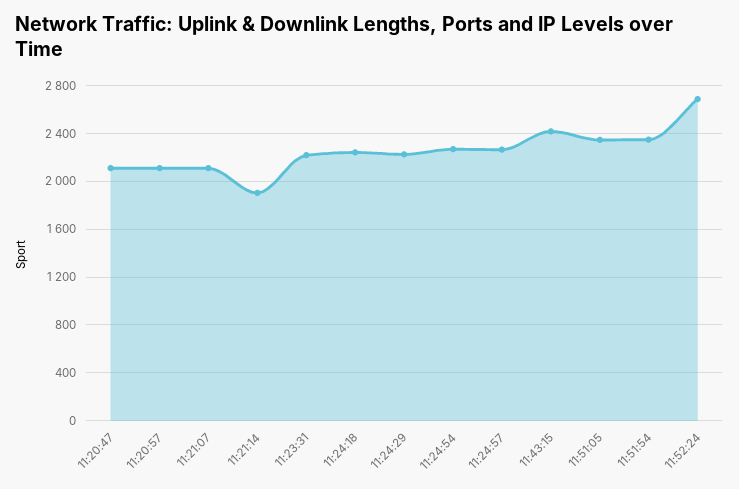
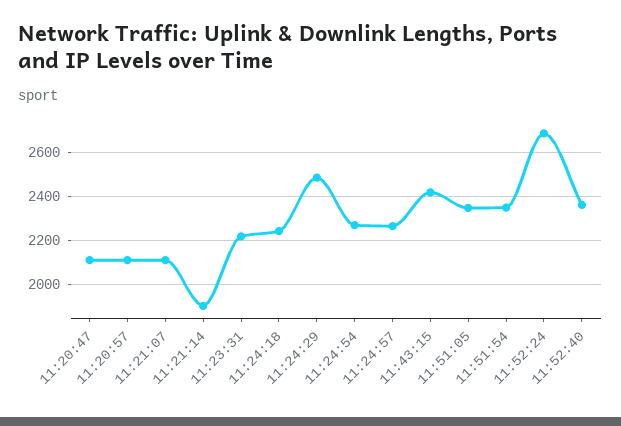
11:24:29: 2200 -> 2500
11:52:40: none -> 2350

